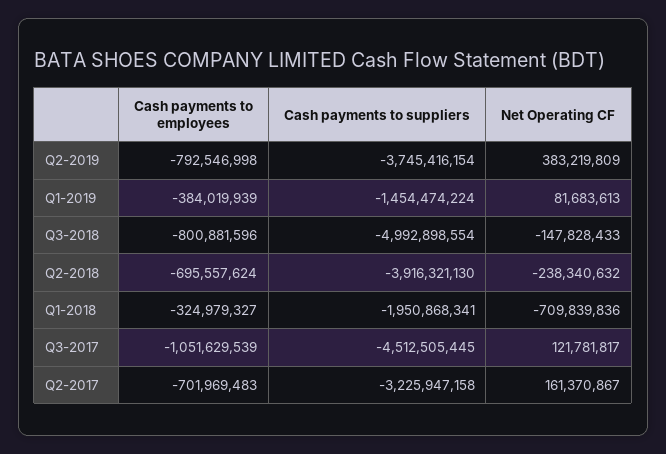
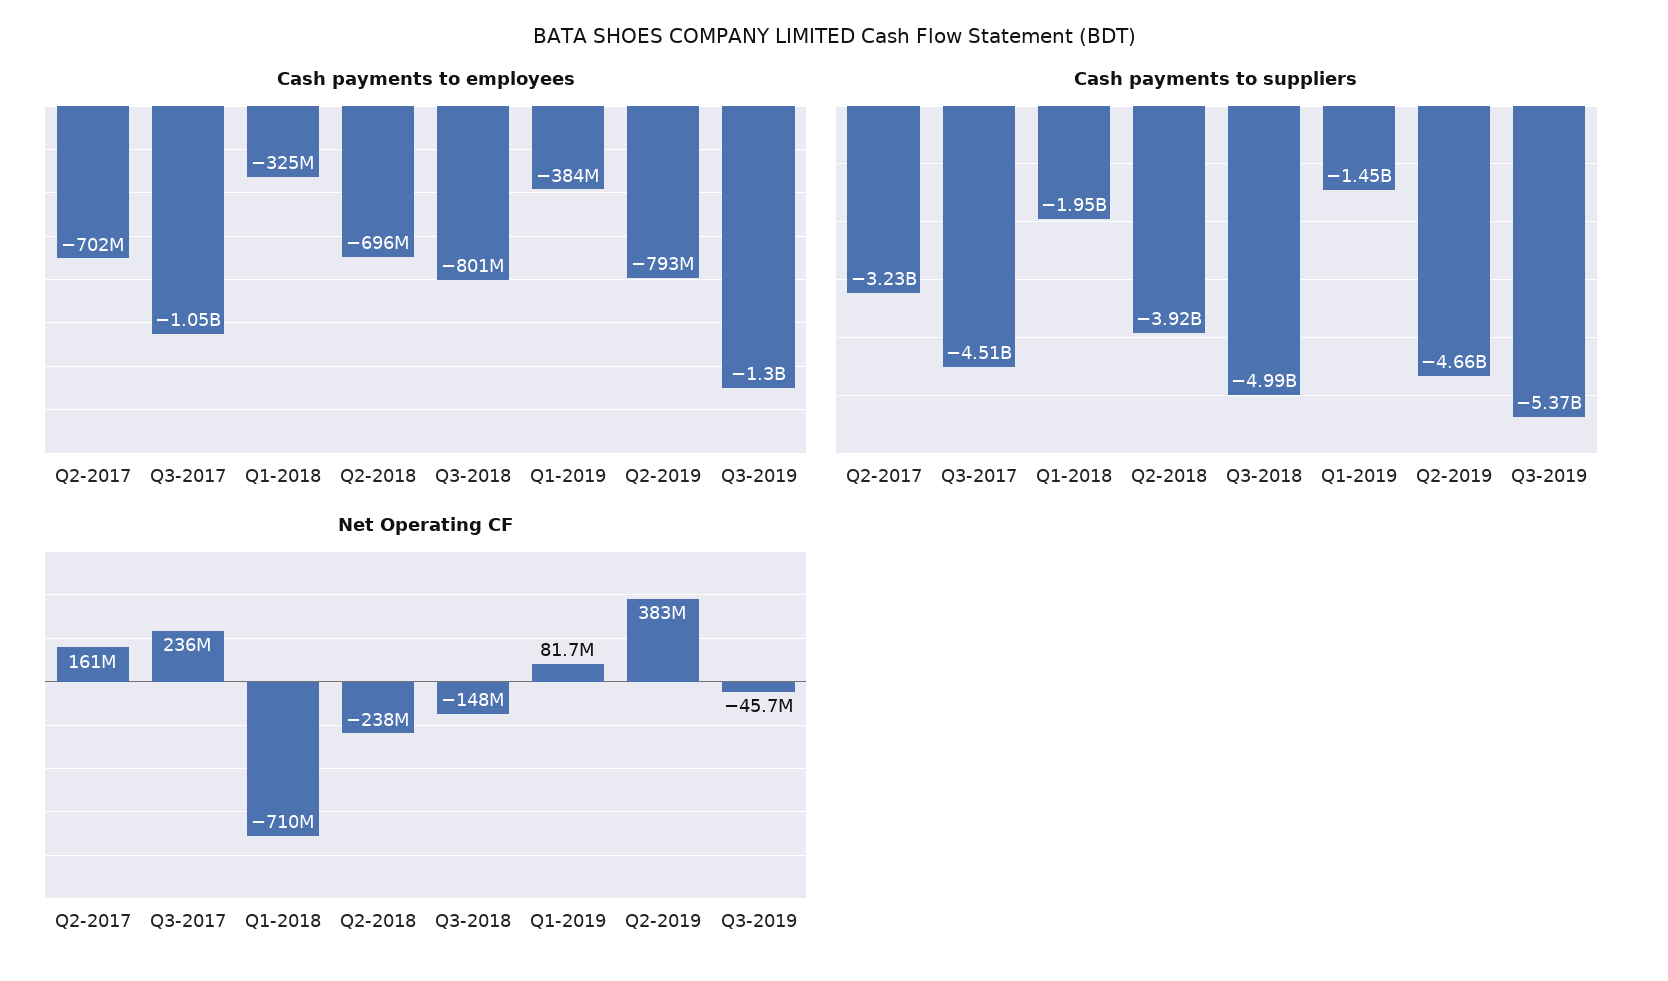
Cash payments to suppliers, Q2-2019: -3745416154 -> -4660000000
Net Operating CF, Q3-2017: 121781817 -> 236000000
Cash payments to employees, Q3-2019: none -> -1300000000
Cash payments to suppliers, Q3-2019: none -> -5370000000
Net Operating CF, Q3-2019: none -> -45700000

